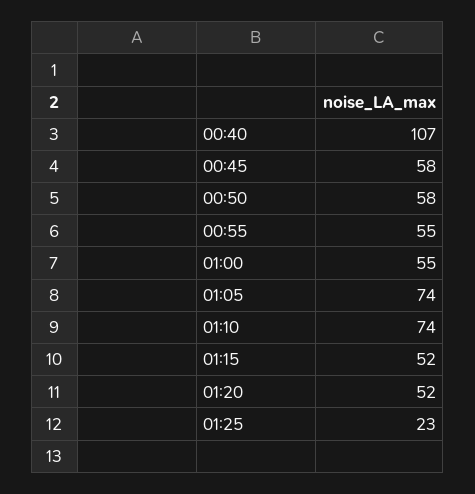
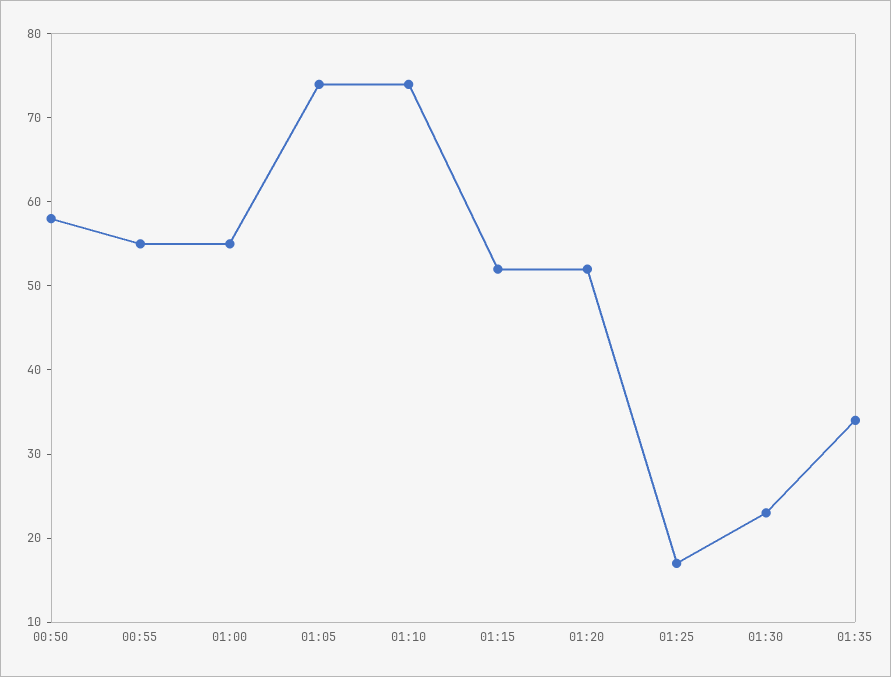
00:40: 107 -> none
00:45: 58 -> none
01:25: 23 -> 17
01:30: none -> 23
01:35: none -> 34

